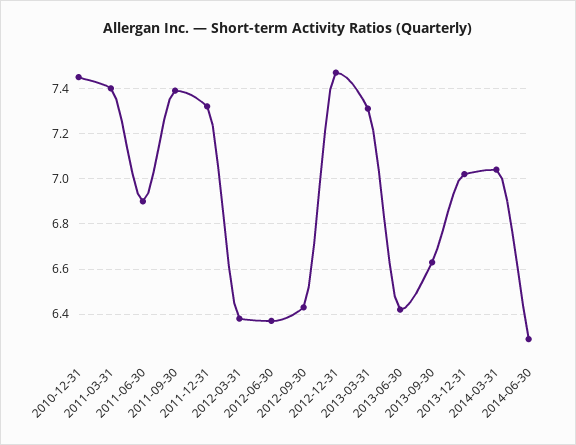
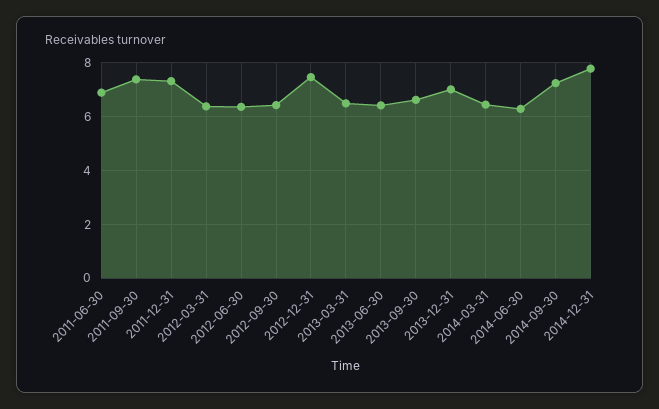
2010-12-31: 7.45 -> none
2011-03-31: 7.4 -> none
2013-03-31: 7.3 -> 6.5
2014-03-31: 7.05 -> 6.5
2014-09-30: none -> 7.25
2014-12-31: none -> 7.75

